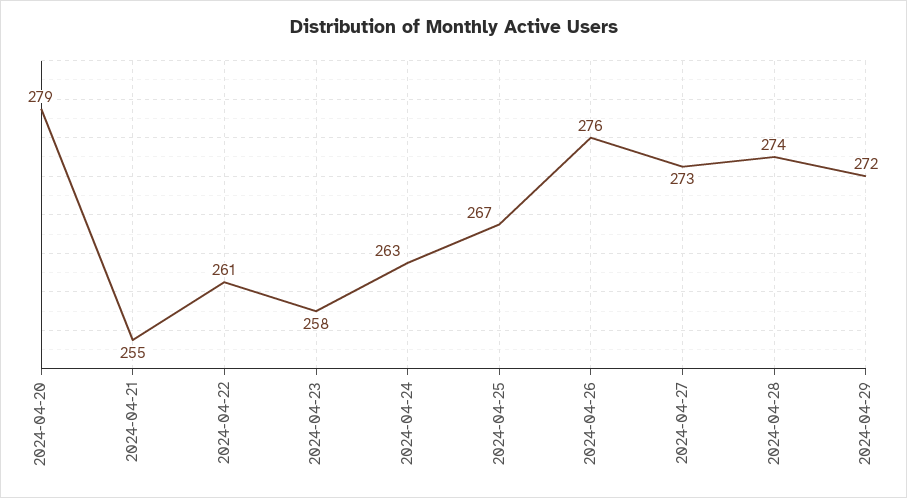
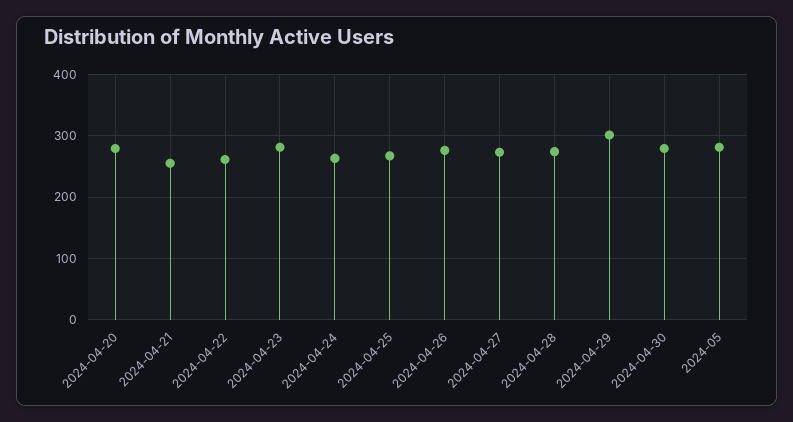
2024-04-23: 258 -> 280
2024-04-29: 272 -> 300
2024-04-30: none -> 280
2024-05: none -> 280

